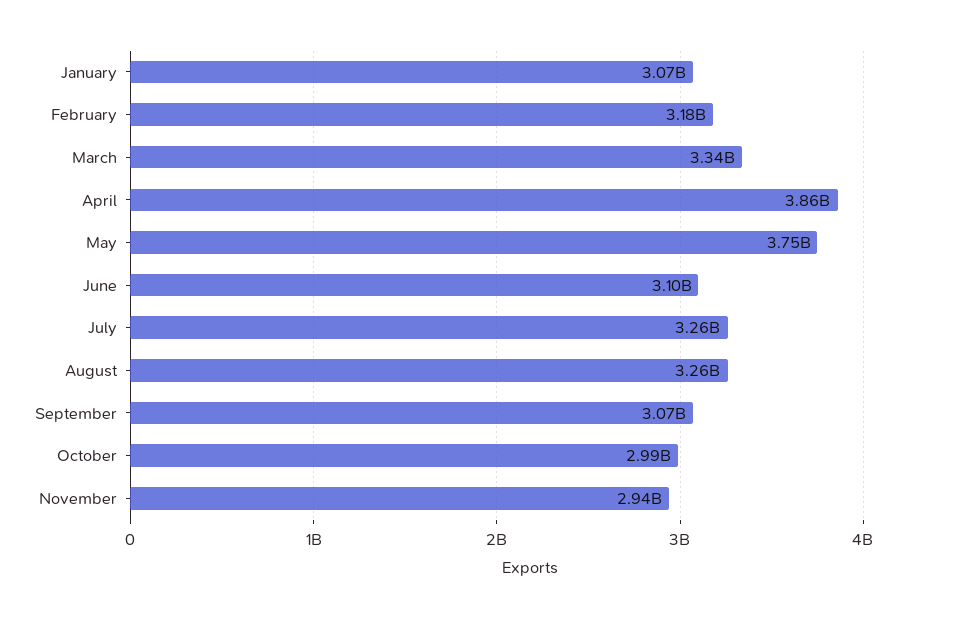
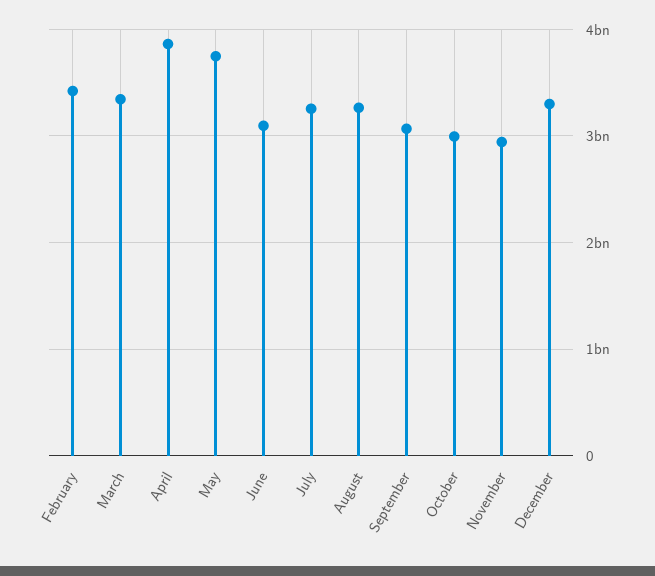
January: 3070000000 -> none
February: 3180000000 -> 3400000000
December: none -> 3300000000

